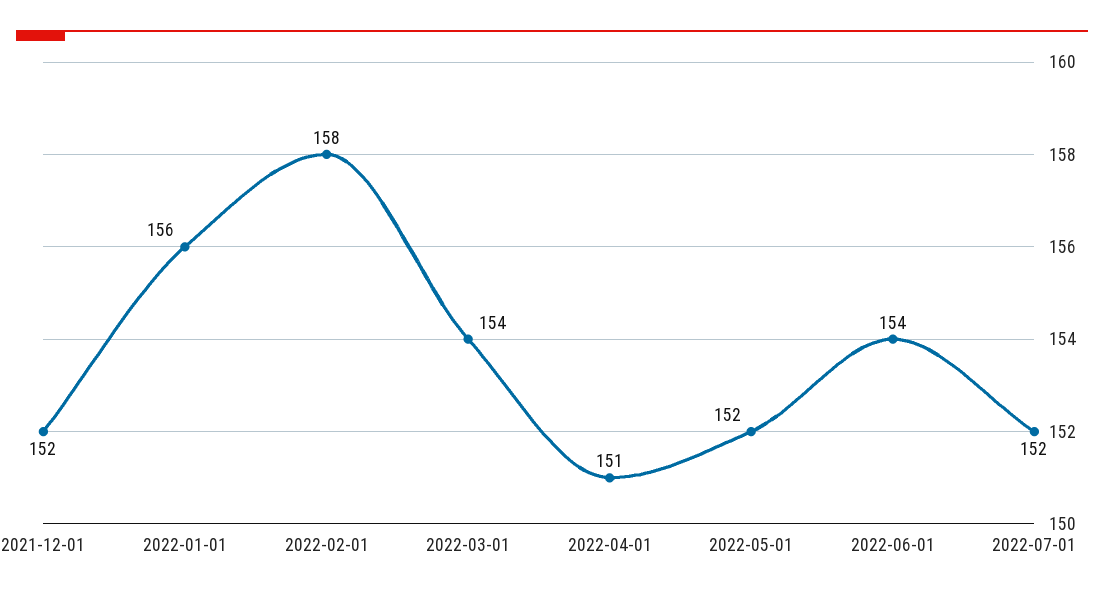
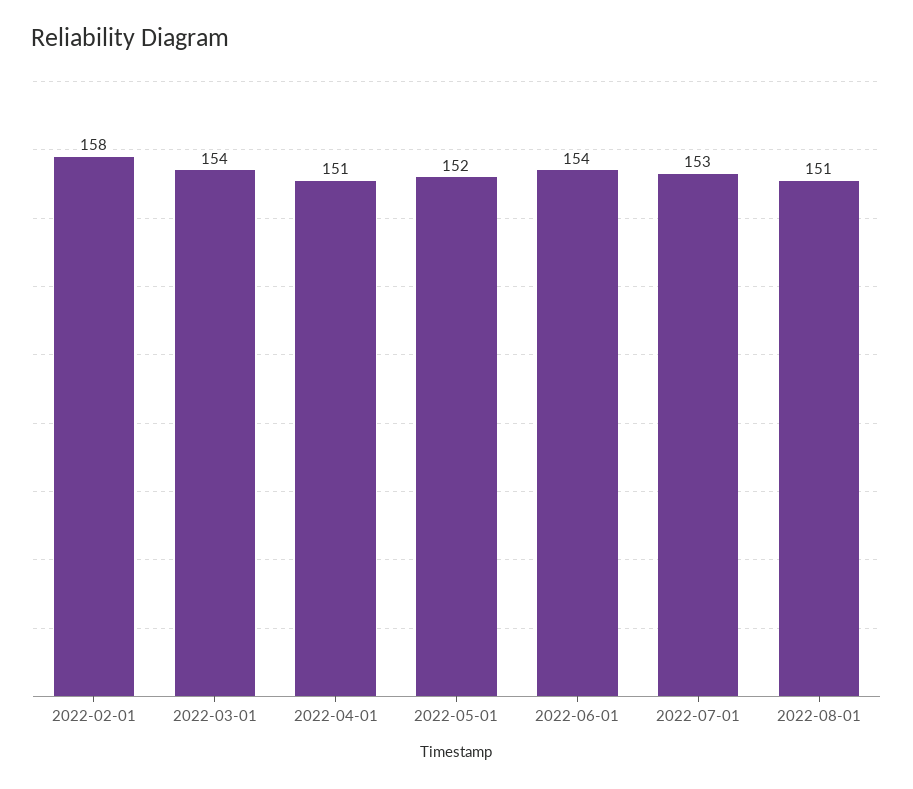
2021-12-01: 152 -> none
2022-01-01: 156 -> none
2022-07-01: 152 -> 153
2022-08-01: none -> 151

